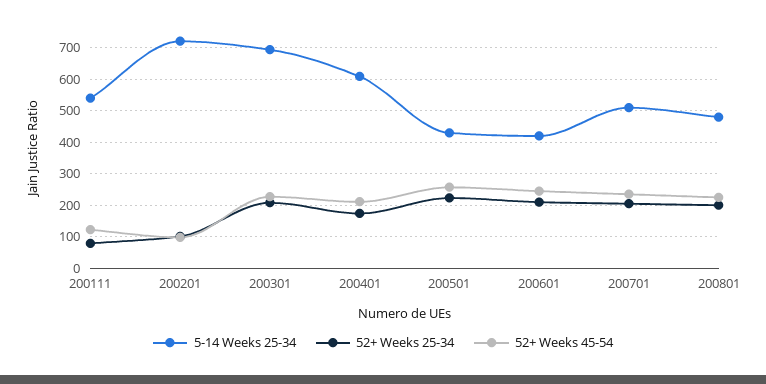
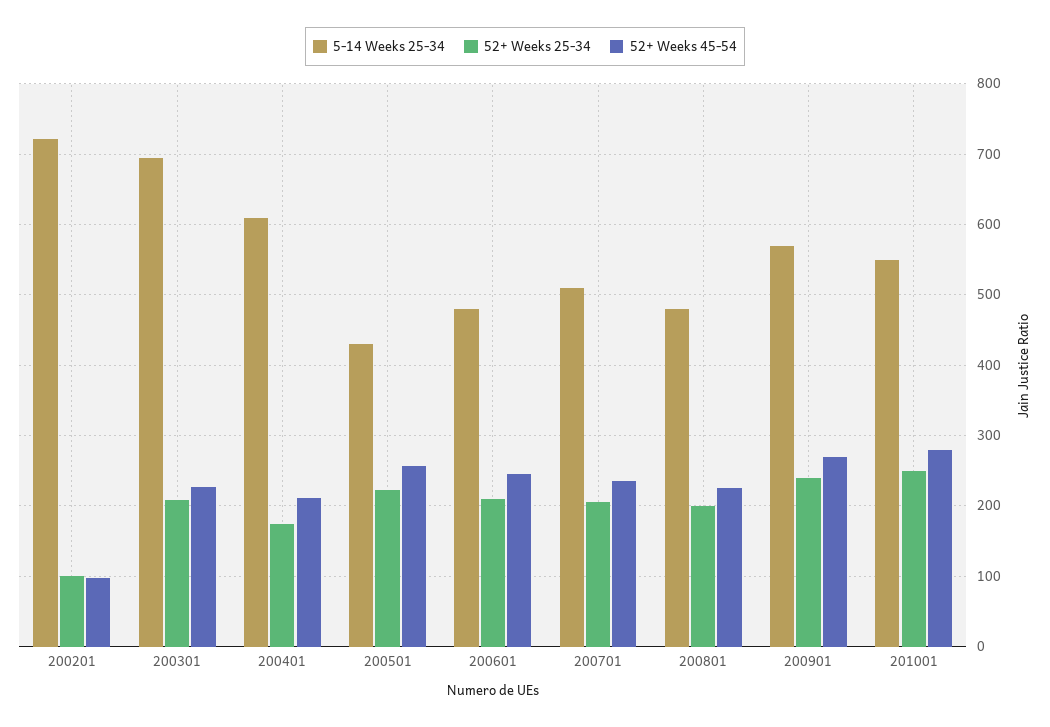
5-14 Weeks 25-34, 200111: 540 -> none
52+ Weeks 25-34, 200111: 80 -> none
52+ Weeks 45-54, 200111: 120 -> none
5-14 Weeks 25-34, 200601: 420 -> 480
5-14 Weeks 25-34, 200901: none -> 570
52+ Weeks 25-34, 200901: none -> 240
52+ Weeks 45-54, 200901: none -> 270
5-14 Weeks 25-34, 201001: none -> 550
52+ Weeks 25-34, 201001: none -> 250
52+ Weeks 45-54, 201001: none -> 280

